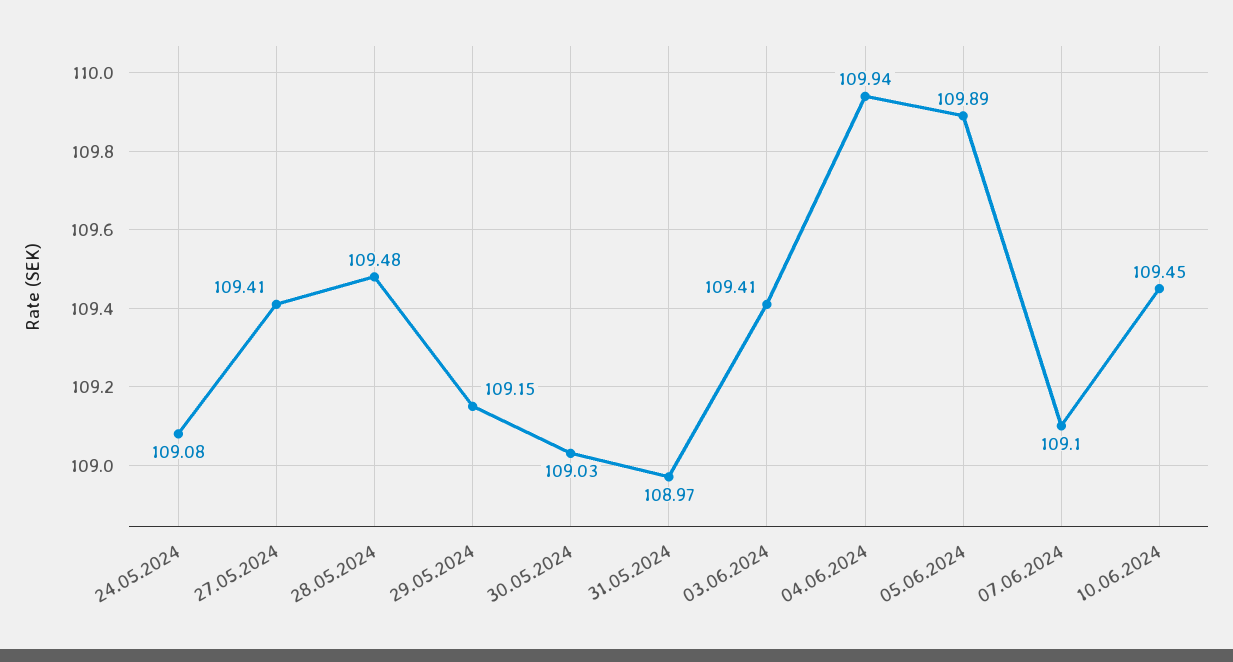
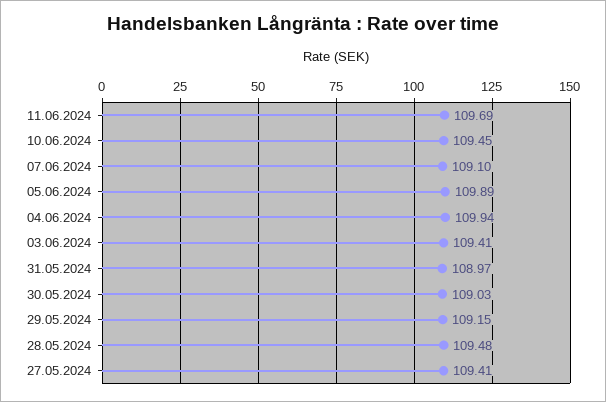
24.05.2024: 109.08 -> none
11.06.2024: none -> 109.69

